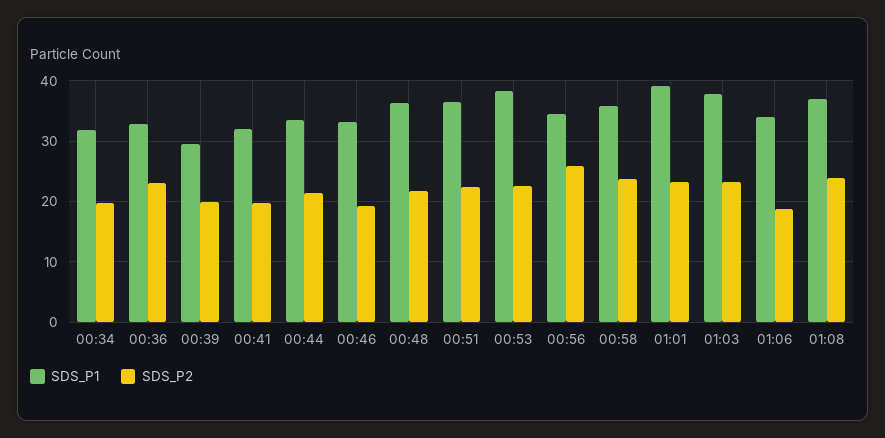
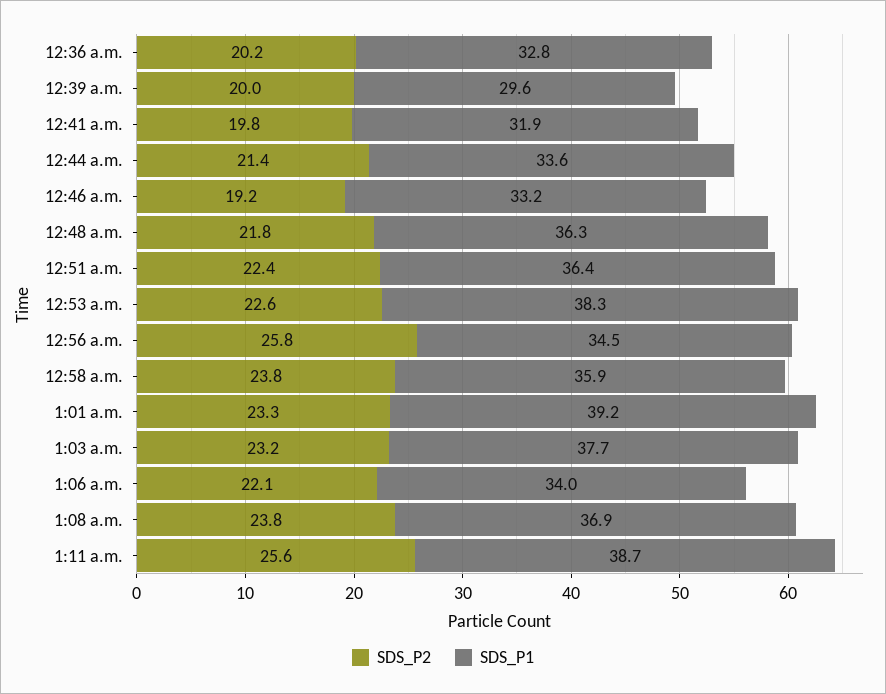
SDS_P1, 00:34: 32 -> none
SDS_P2, 00:34: 20 -> none
SDS_P2, 00:36: 23 -> 20.2
SDS_P2, 01:06: 19 -> 22.1
SDS_P2, 1:11 a.m.: none -> 25.6
SDS_P1, 1:11 a.m.: none -> 38.7

